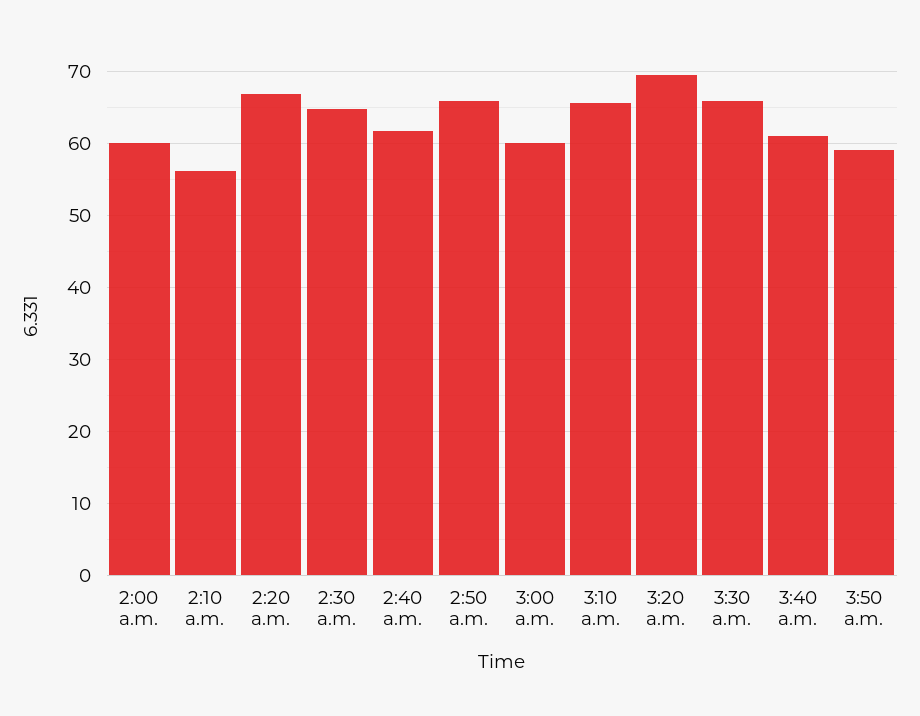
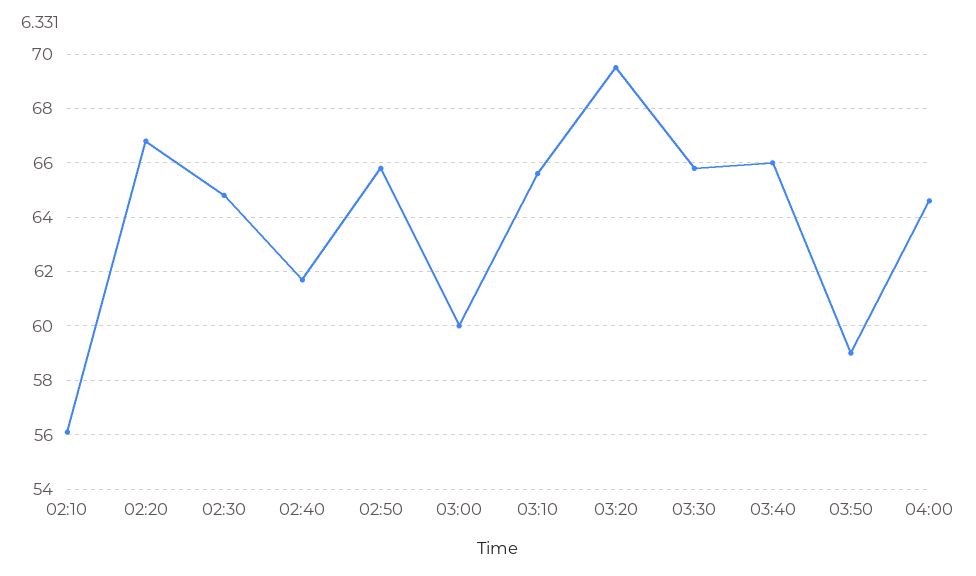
2:00 a.m.: 60 -> none
3:40 a.m.: 61 -> 66
04:00: none -> 64.5

